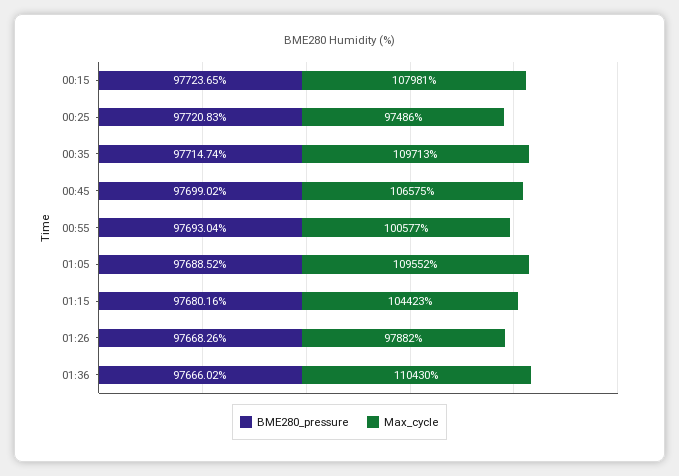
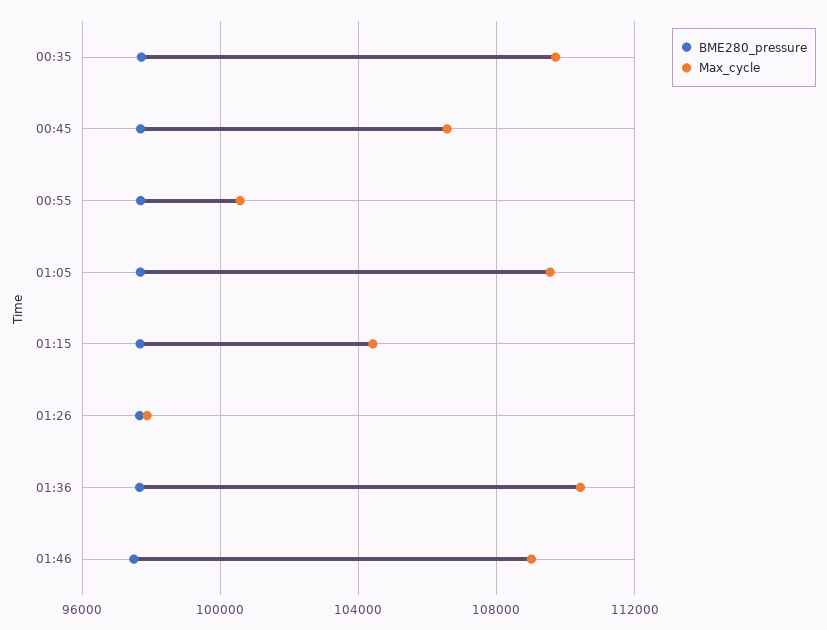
BME280_pressure, 00:15: 97723.65 -> none
Max_cycle, 00:15: 107981 -> none
BME280_pressure, 00:25: 97720.83 -> none
Max_cycle, 00:25: 97486 -> none
BME280_pressure, 01:46: none -> 97500
Max_cycle, 01:46: none -> 109000

